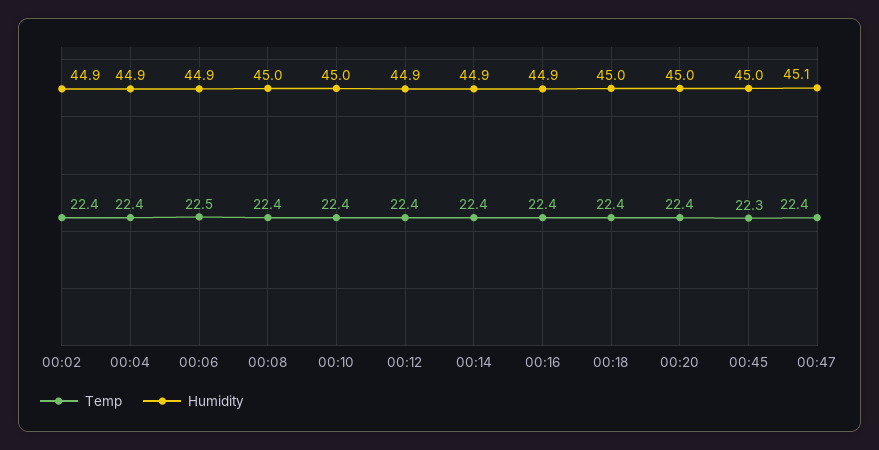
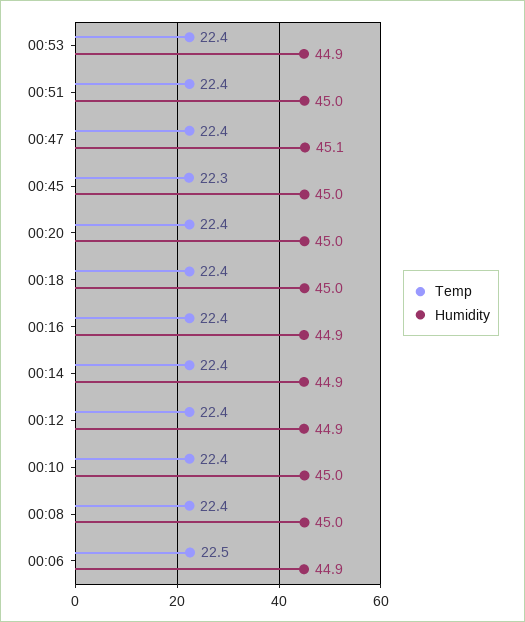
Temp, 00:02: 22.4 -> none
Humidity, 00:02: 44.9 -> none
Temp, 00:04: 22.4 -> none
Humidity, 00:04: 44.9 -> none
Temp, 00:53: none -> 22.4
Humidity, 00:53: none -> 44.9
Temp, 00:51: none -> 22.4
Humidity, 00:51: none -> 45

